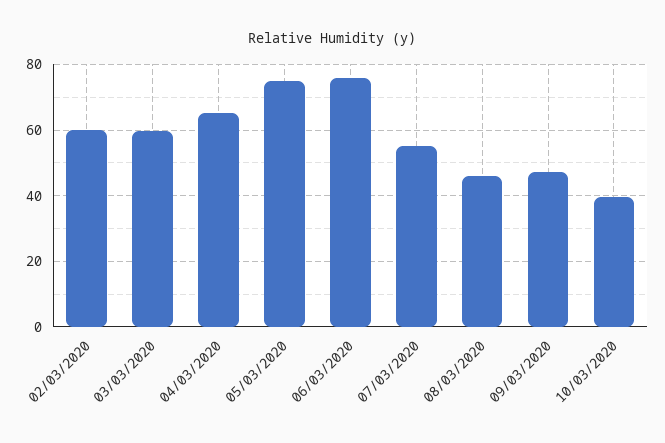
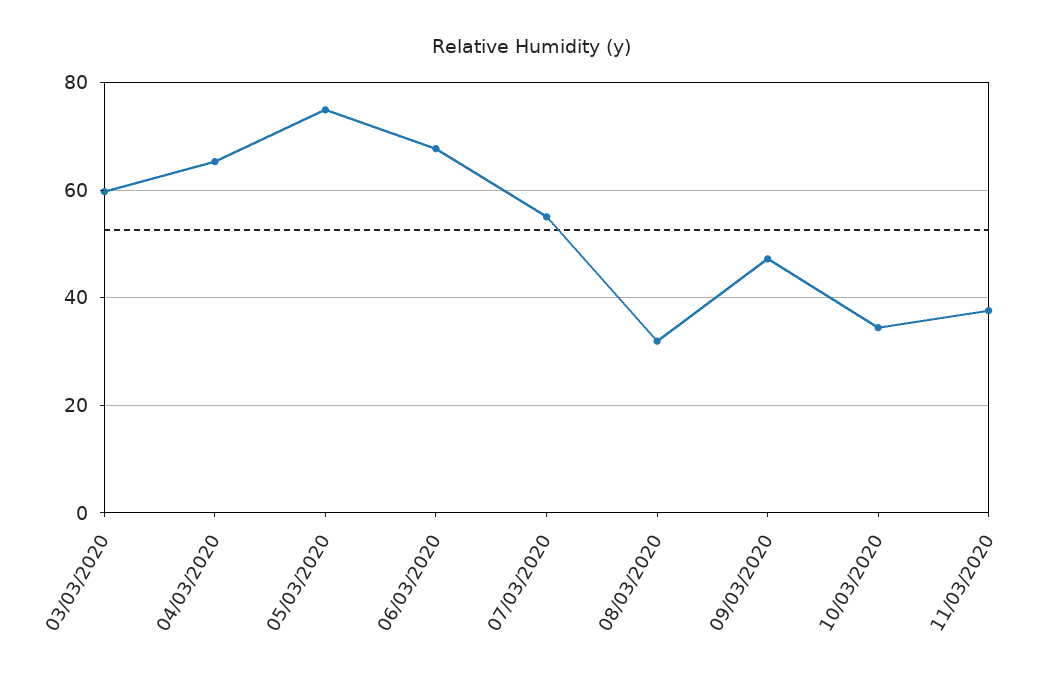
02/03/2020: 60 -> none
06/03/2020: 76 -> 68
08/03/2020: 46 -> 32
10/03/2020: 40 -> 34
11/03/2020: none -> 38

